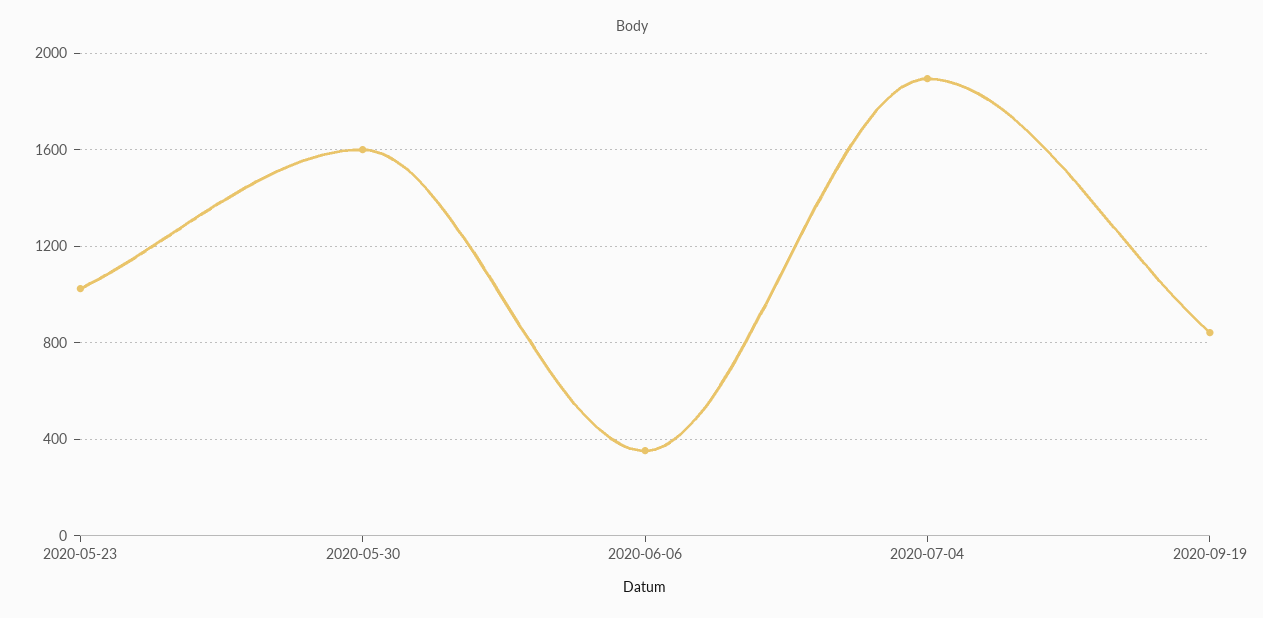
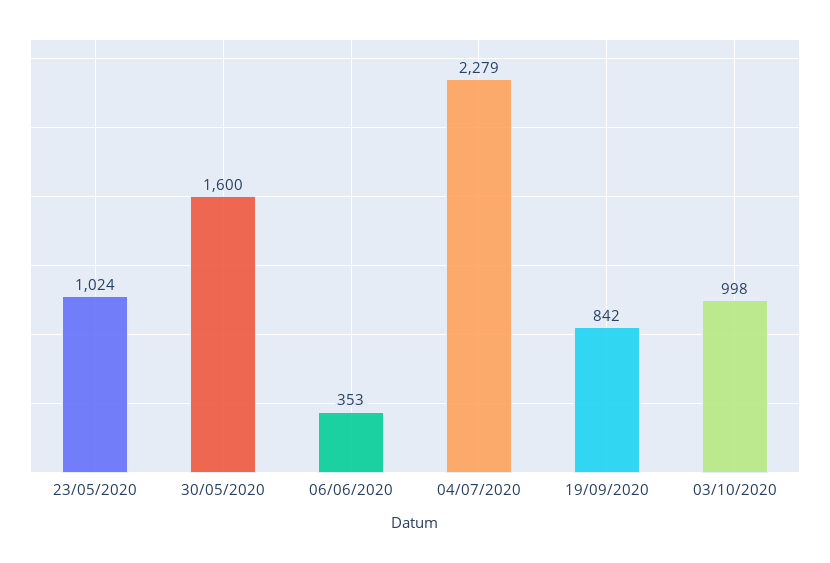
2020-07-04: 1900 -> 2279
03/10/2020: none -> 998

